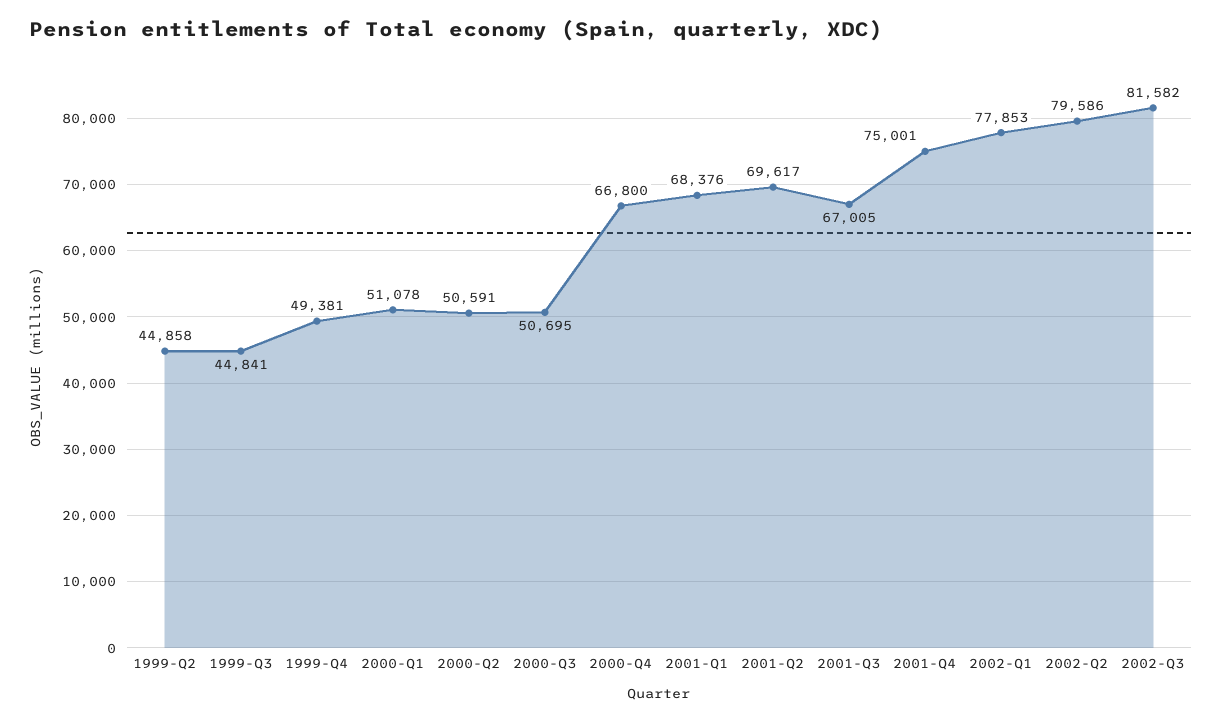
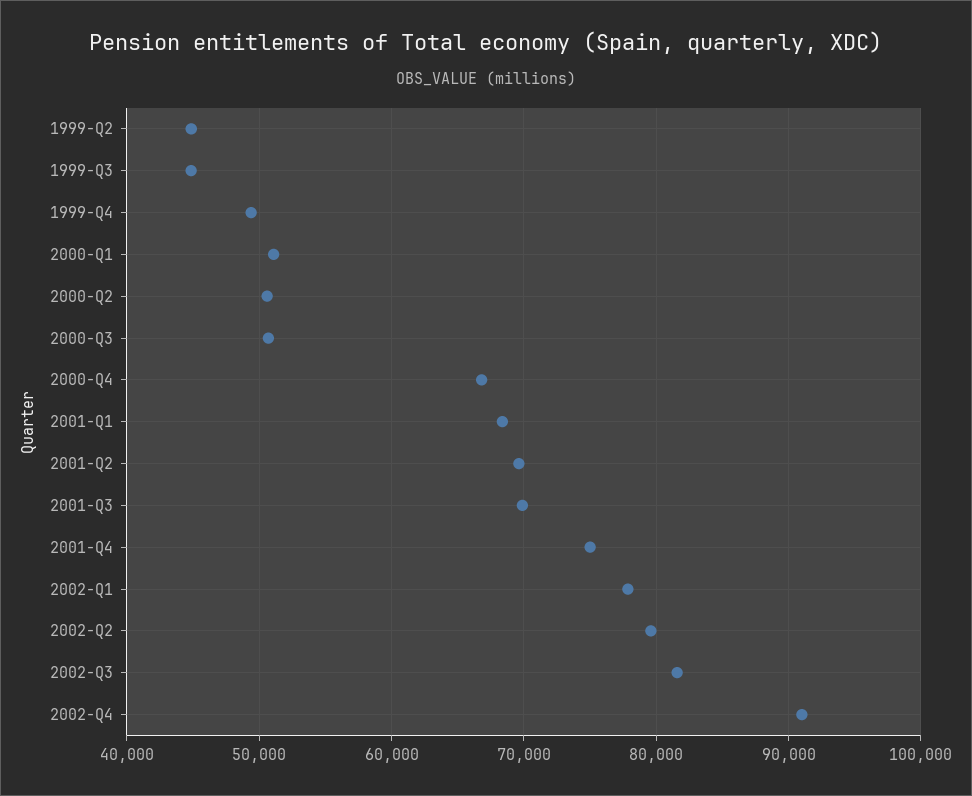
2001-Q3: 67005 -> 70000
2002-Q4: none -> 91000

